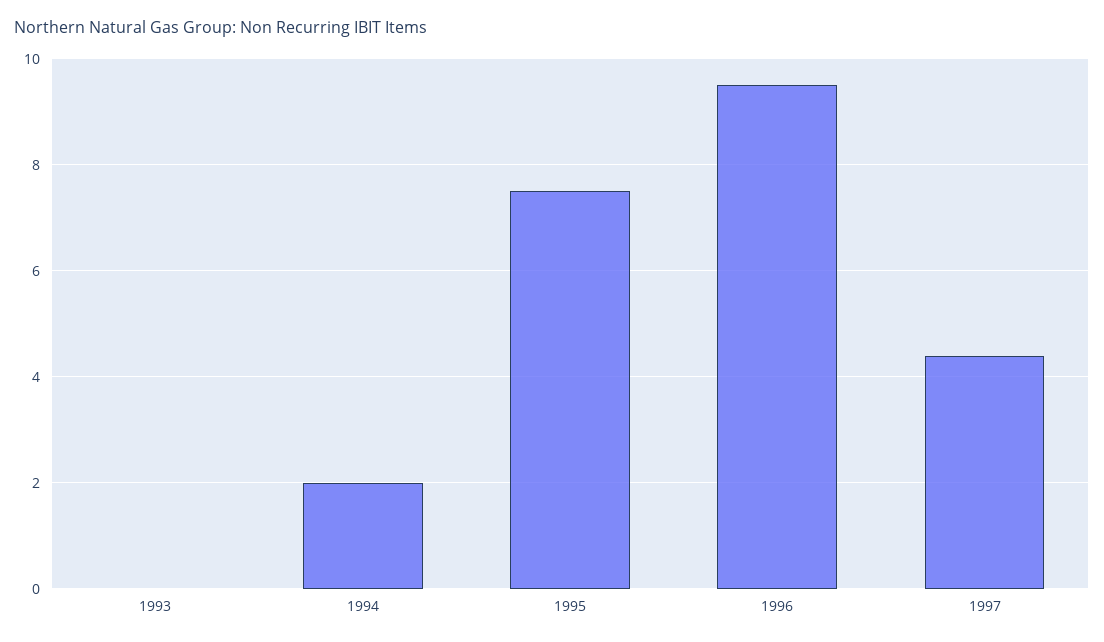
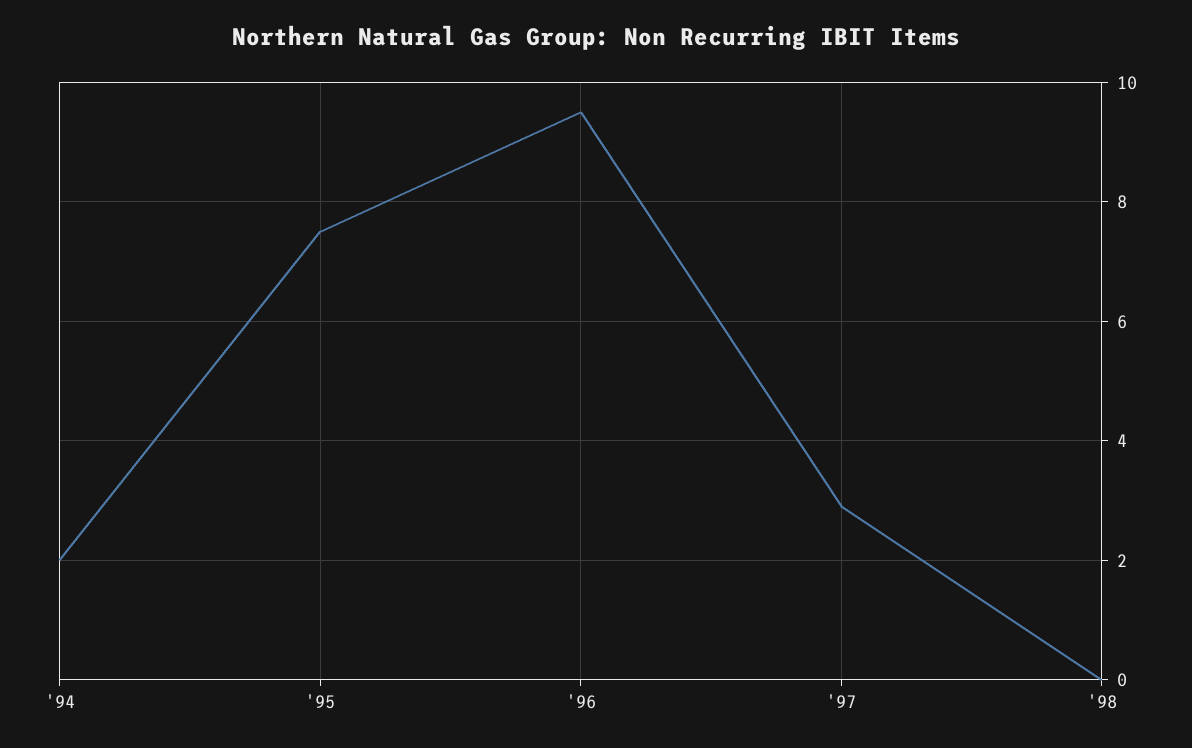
1993: 0 -> none
1997: 4.5 -> 3
'98: none -> 0

